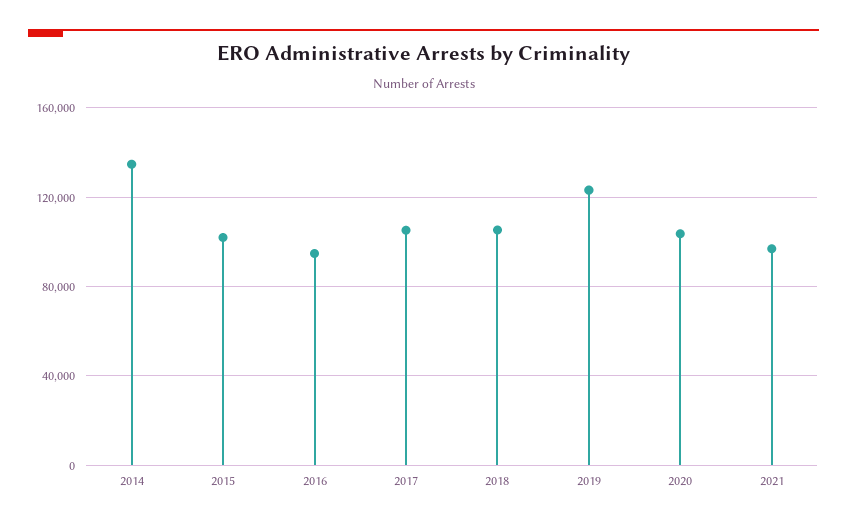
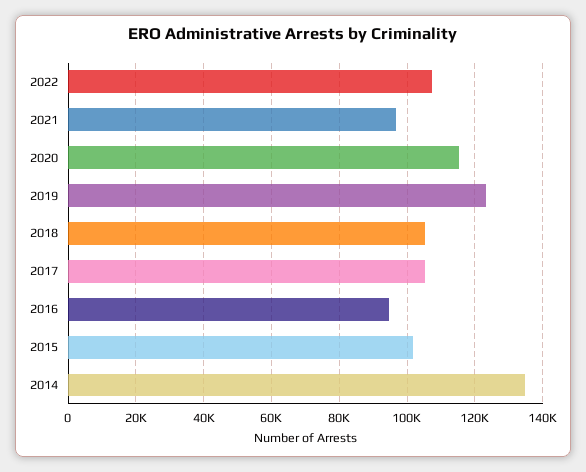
2020: 105000 -> 116000
2022: none -> 108000

